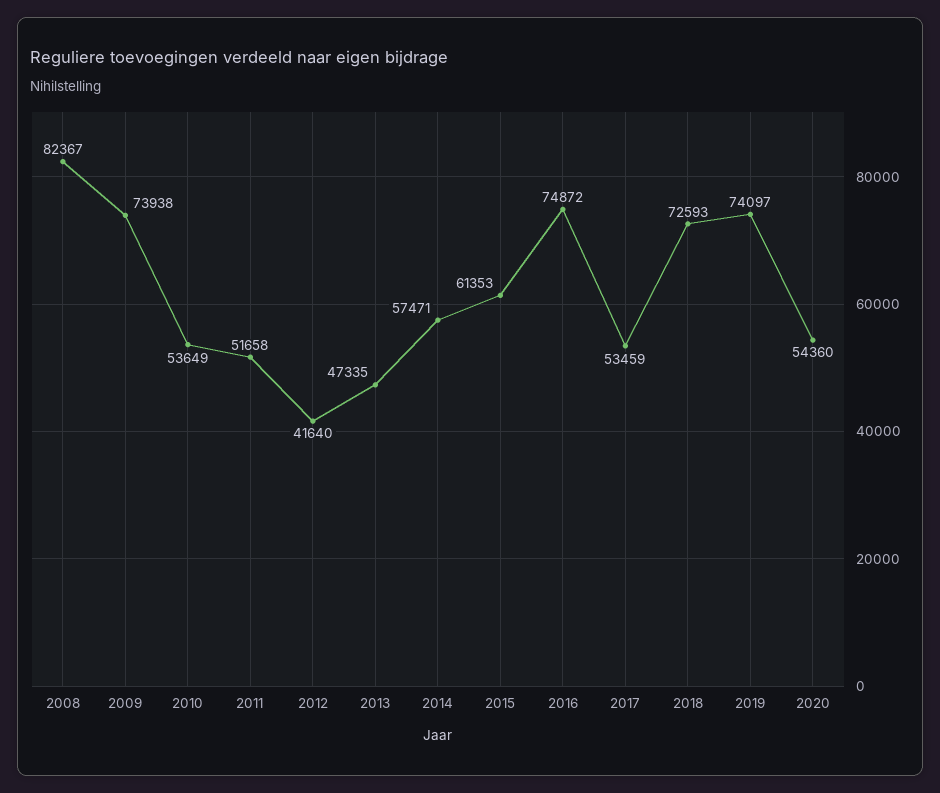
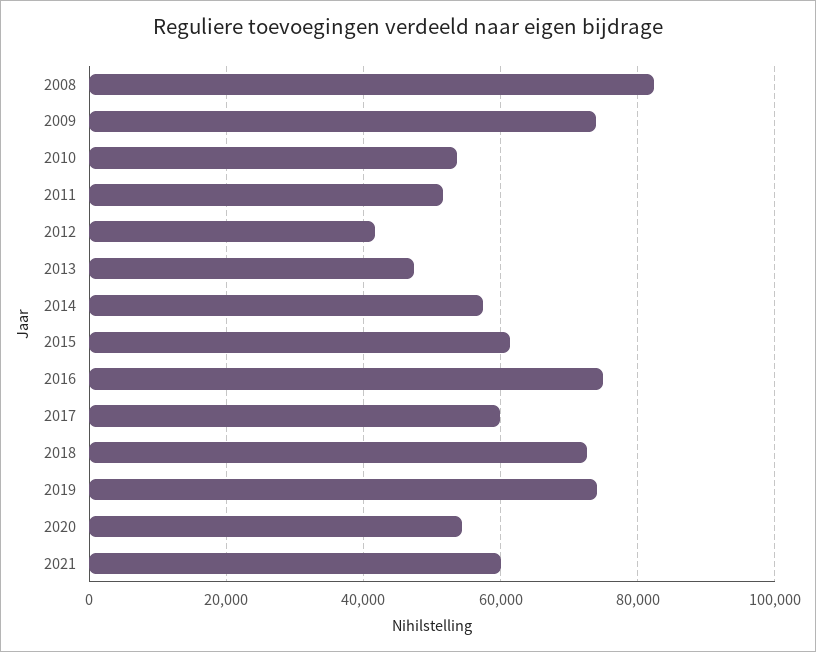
2017: 53459 -> 60000
2021: none -> 60000

